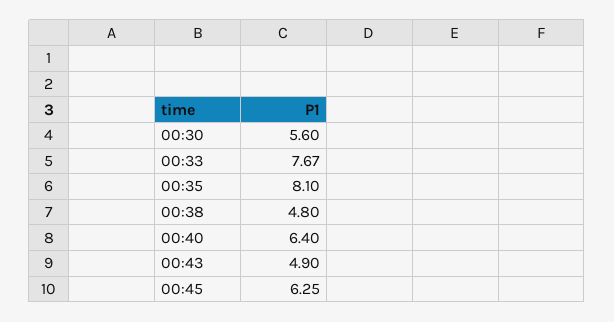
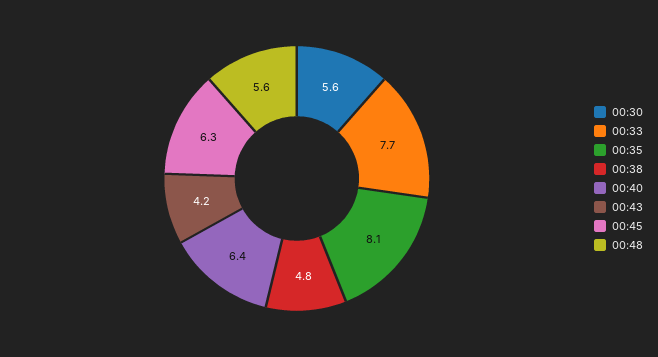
00:43: 4.9 -> 4.2
00:48: none -> 5.6

